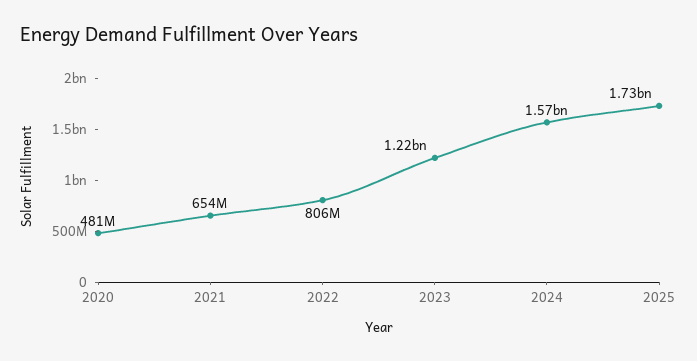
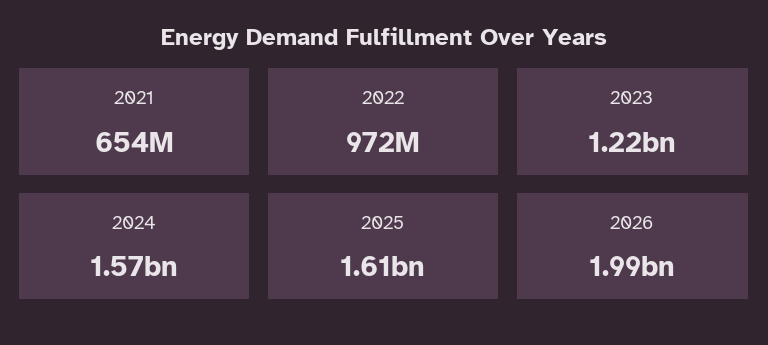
2020: 481000000 -> none
2022: 806000000 -> 972000000
2025: 1730000000 -> 1610000000
2026: none -> 1990000000

